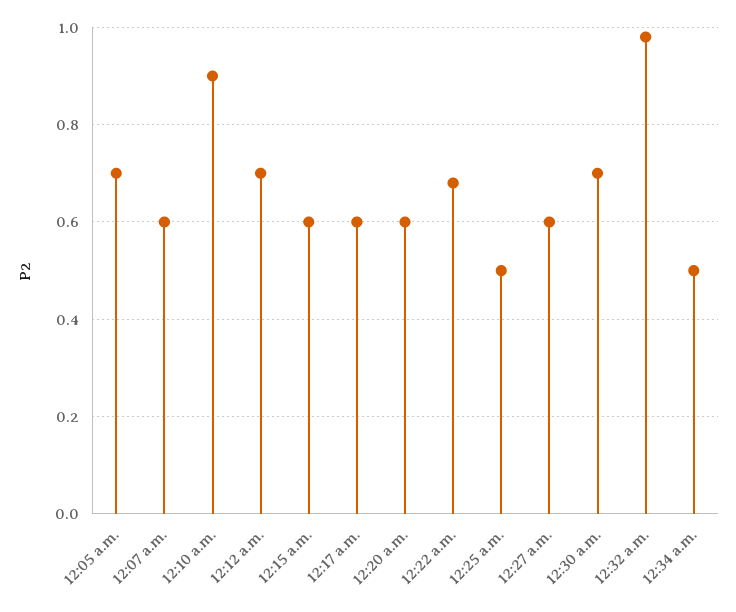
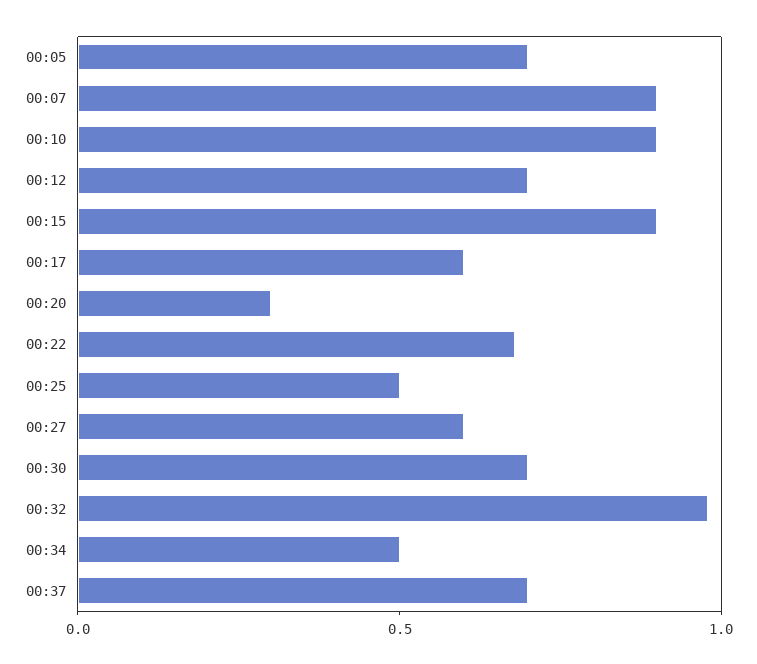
12:07 a.m.: 0.6 -> 0.9
12:15 a.m.: 0.6 -> 0.9
12:20 a.m.: 0.6 -> 0.3
00:37: none -> 0.7

